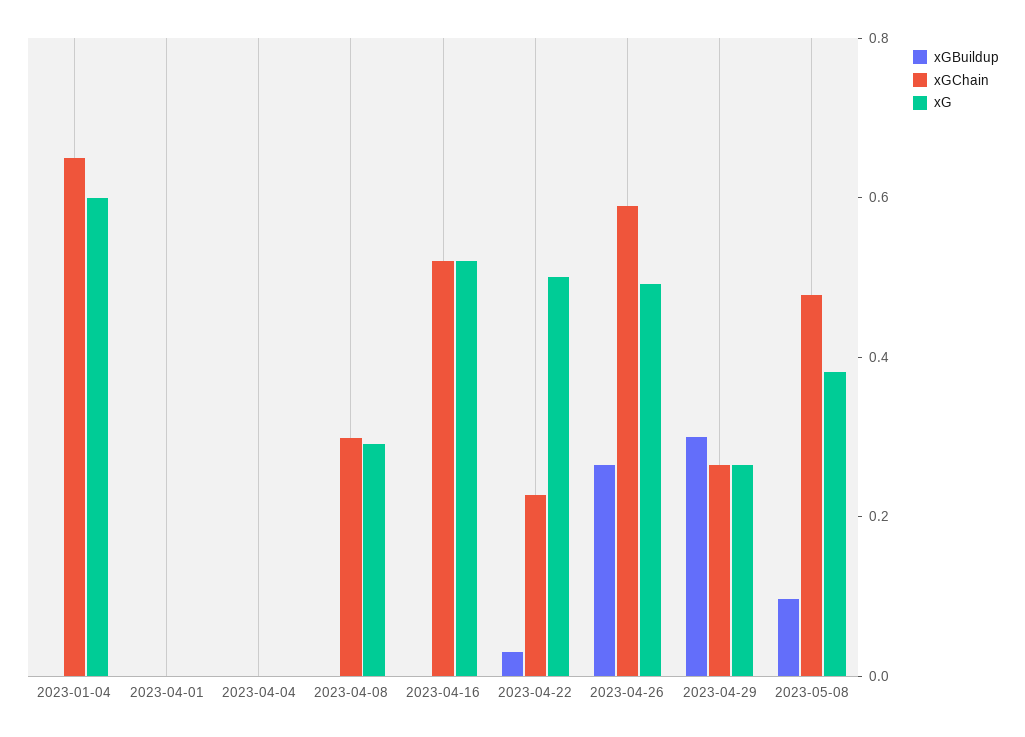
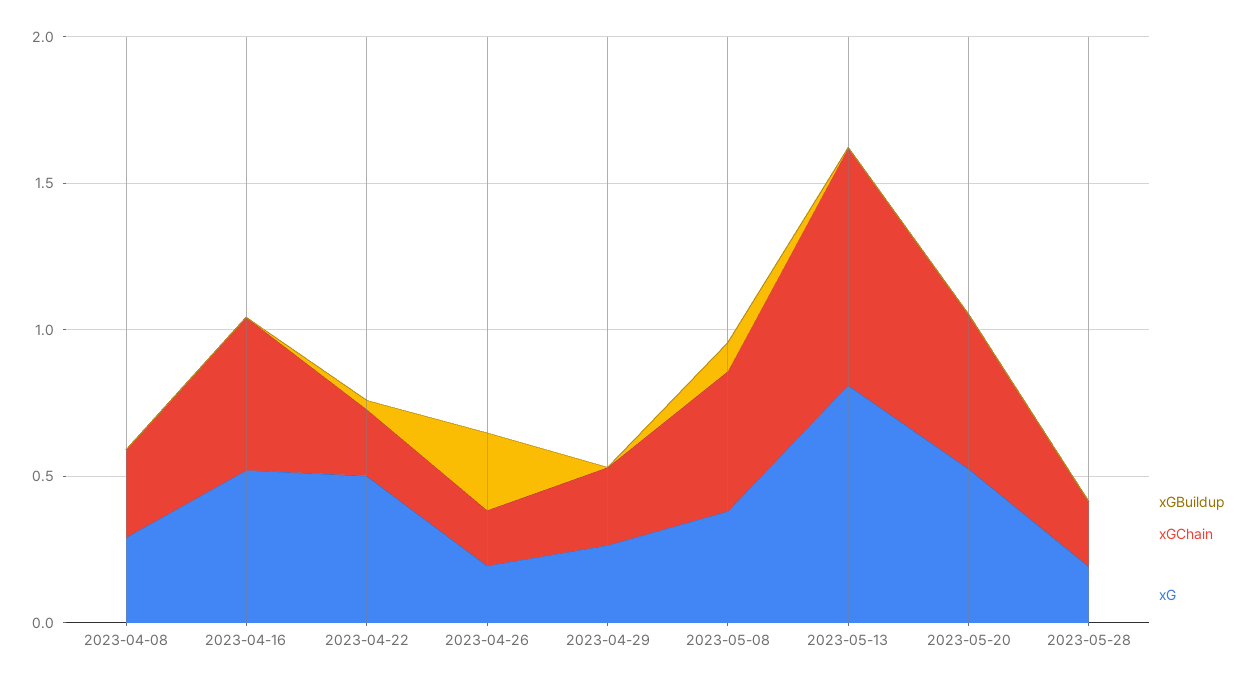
xGBuildup, 2023-01-04: 0 -> none
xGChain, 2023-01-04: 0.65 -> none
xG, 2023-01-04: 0.6 -> none
xGBuildup, 2023-04-01: 0 -> none
xGChain, 2023-04-01: 0 -> none
xG, 2023-04-01: 0 -> none
xGBuildup, 2023-04-04: 0 -> none
xGChain, 2023-04-04: 0 -> none
xG, 2023-04-04: 0 -> none
xGChain, 2023-04-26: 0.6 -> 0.2
xG, 2023-04-26: 0.5 -> 0.2
xGBuildup, 2023-04-29: 0.3 -> 0
xGBuildup, 2023-05-13: none -> 0
xGChain, 2023-05-13: none -> 0.8
xG, 2023-05-13: none -> 0.8
xGBuildup, 2023-05-20: none -> 0
xGChain, 2023-05-20: none -> 0.5
xG, 2023-05-20: none -> 0.5
xGBuildup, 2023-05-28: none -> 0
xGChain, 2023-05-28: none -> 0.2
xG, 2023-05-28: none -> 0.2

